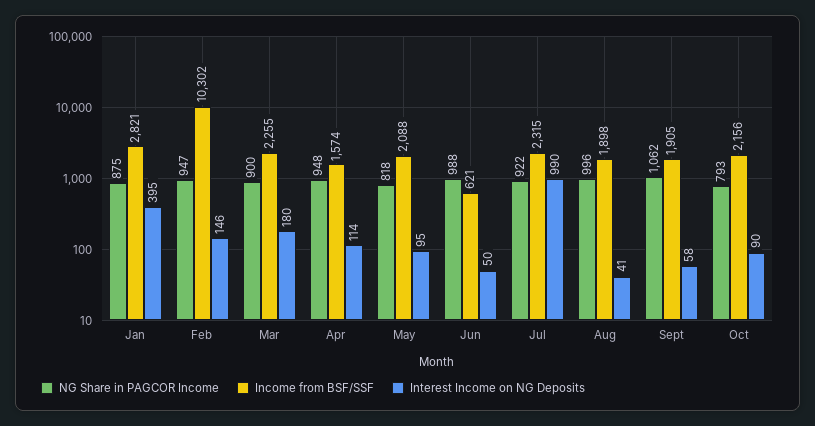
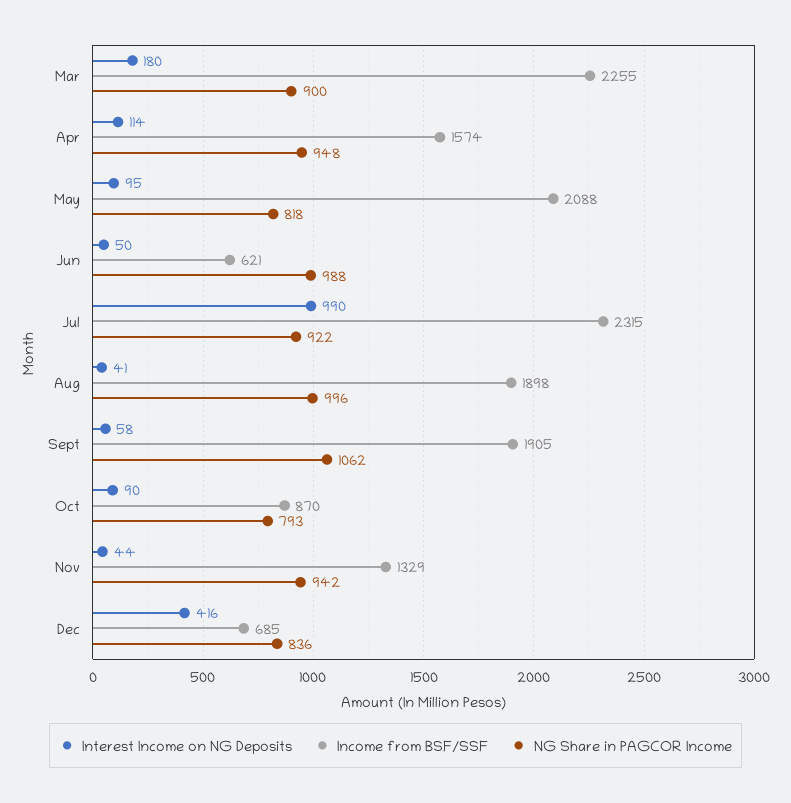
NG Share in PAGCOR Income, Jan: 875 -> none
Income from BSF/SSF, Jan: 2821 -> none
Interest Income on NG Deposits, Jan: 395 -> none
NG Share in PAGCOR Income, Feb: 947 -> none
Income from BSF/SSF, Feb: 10302 -> none
Interest Income on NG Deposits, Feb: 146 -> none
Income from BSF/SSF, Oct: 2156 -> 870
Interest Income on NG Deposits, Nov: none -> 44
Income from BSF/SSF, Nov: none -> 1329
NG Share in PAGCOR Income, Nov: none -> 942
Interest Income on NG Deposits, Dec: none -> 416
Income from BSF/SSF, Dec: none -> 685
NG Share in PAGCOR Income, Dec: none -> 836

